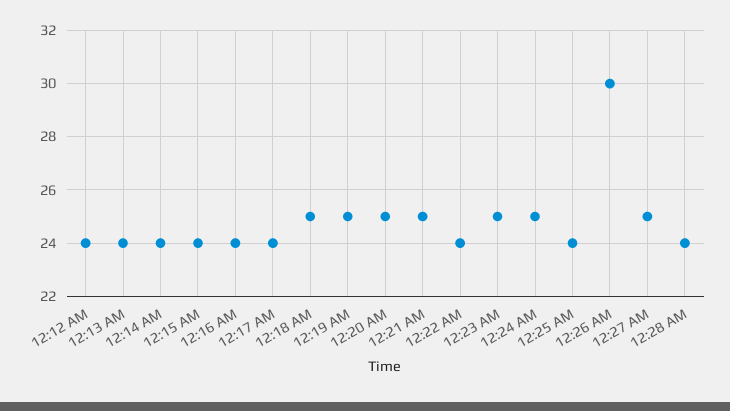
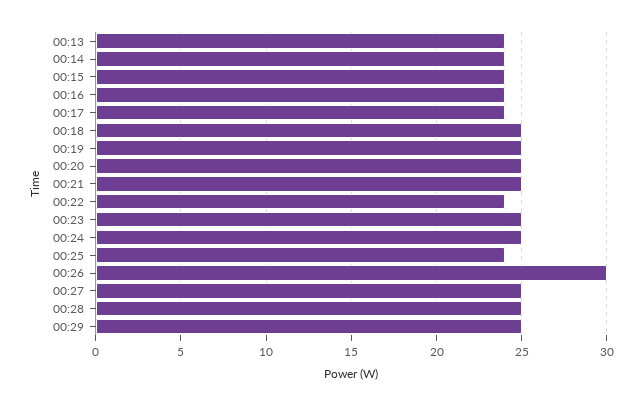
12:12 AM: 24 -> none
12:28 AM: 24 -> 25
00:29: none -> 25

